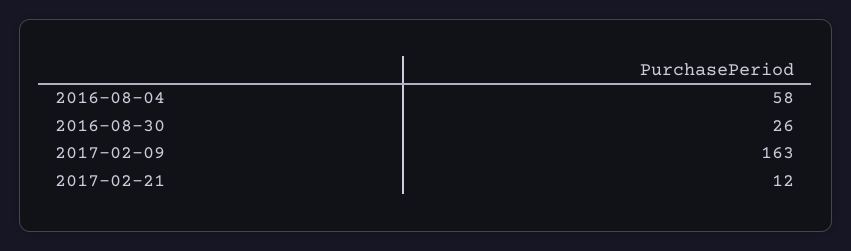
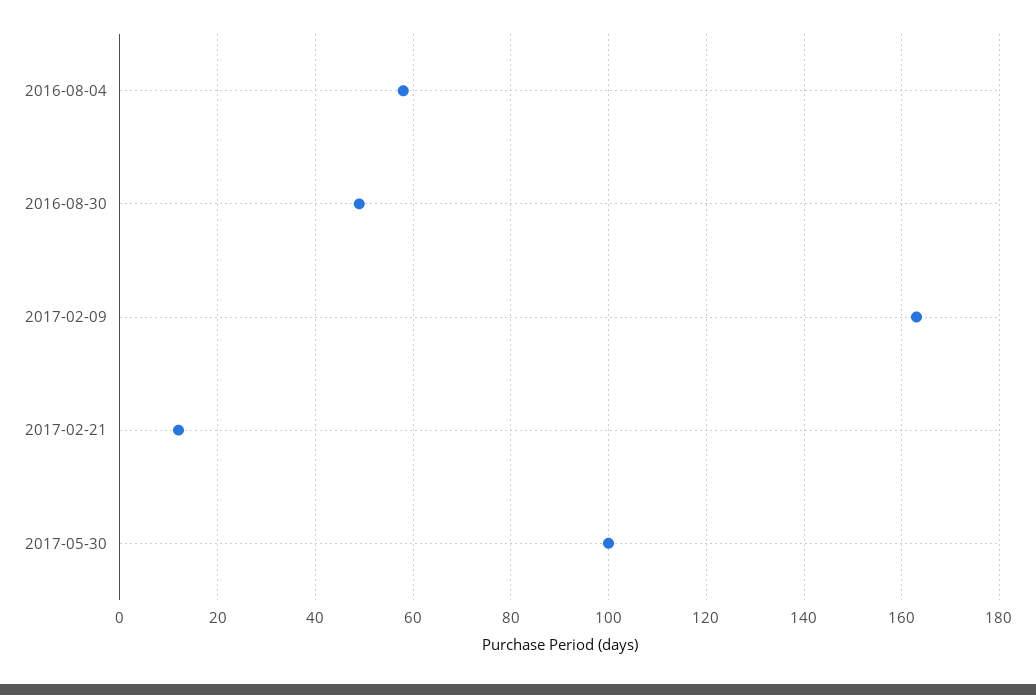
2016-08-30: 26 -> 50
2017-05-30: none -> 100

